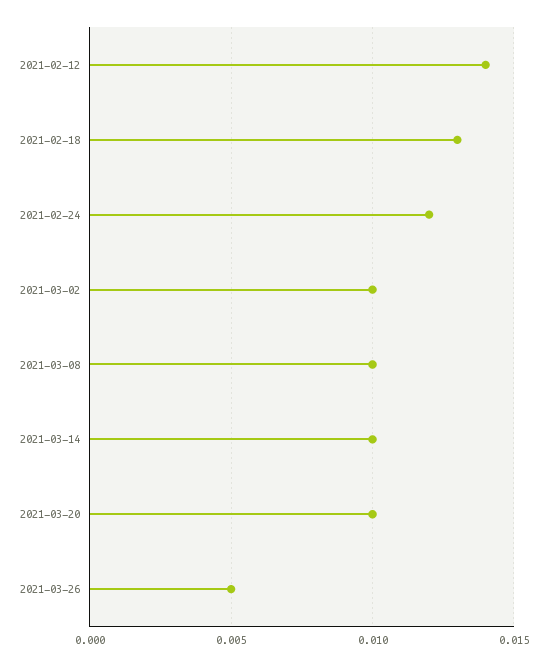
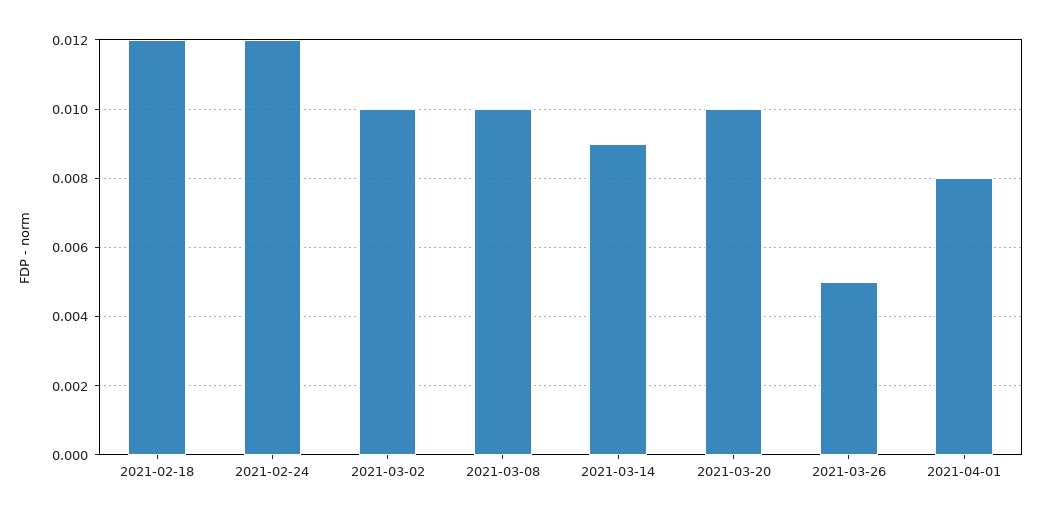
2021-02-12: 0.014 -> none
2021-02-18: 0.013 -> 0.012
2021-03-14: 0.01 -> 0.009
2021-04-01: none -> 0.008

